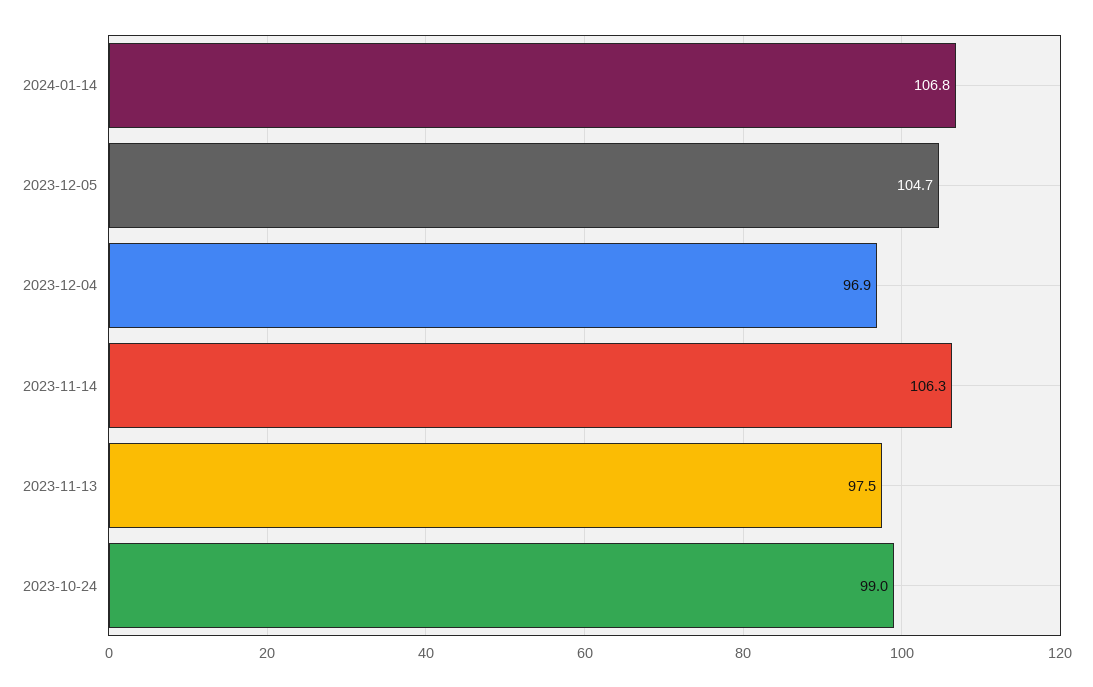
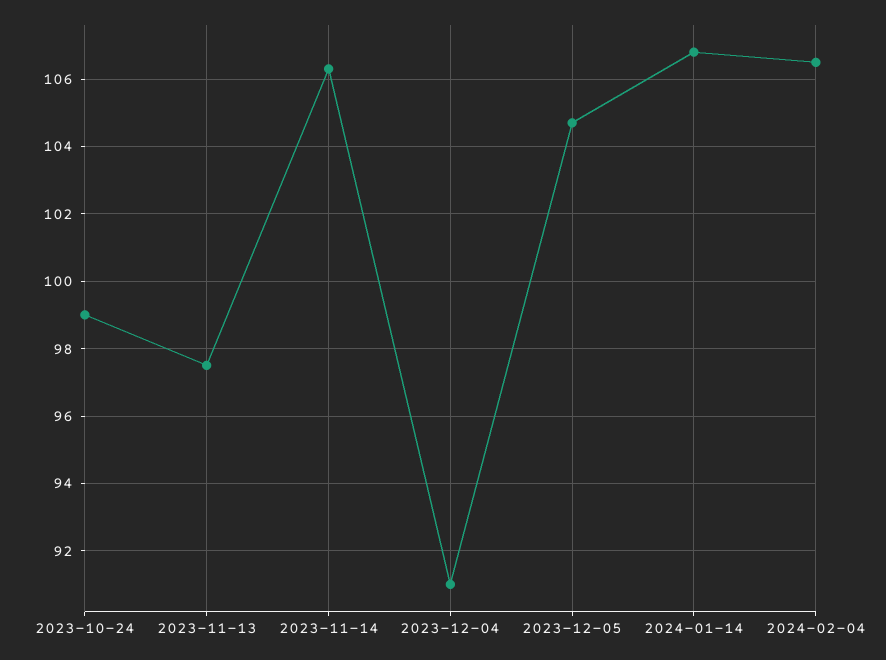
2023-12-04: 96.9 -> 91
2024-02-04: none -> 106.5

